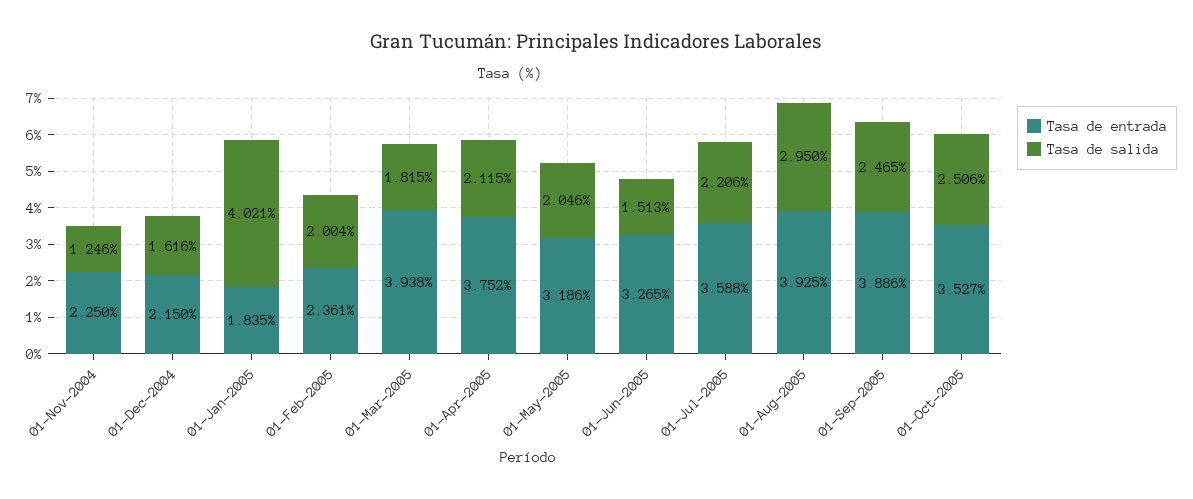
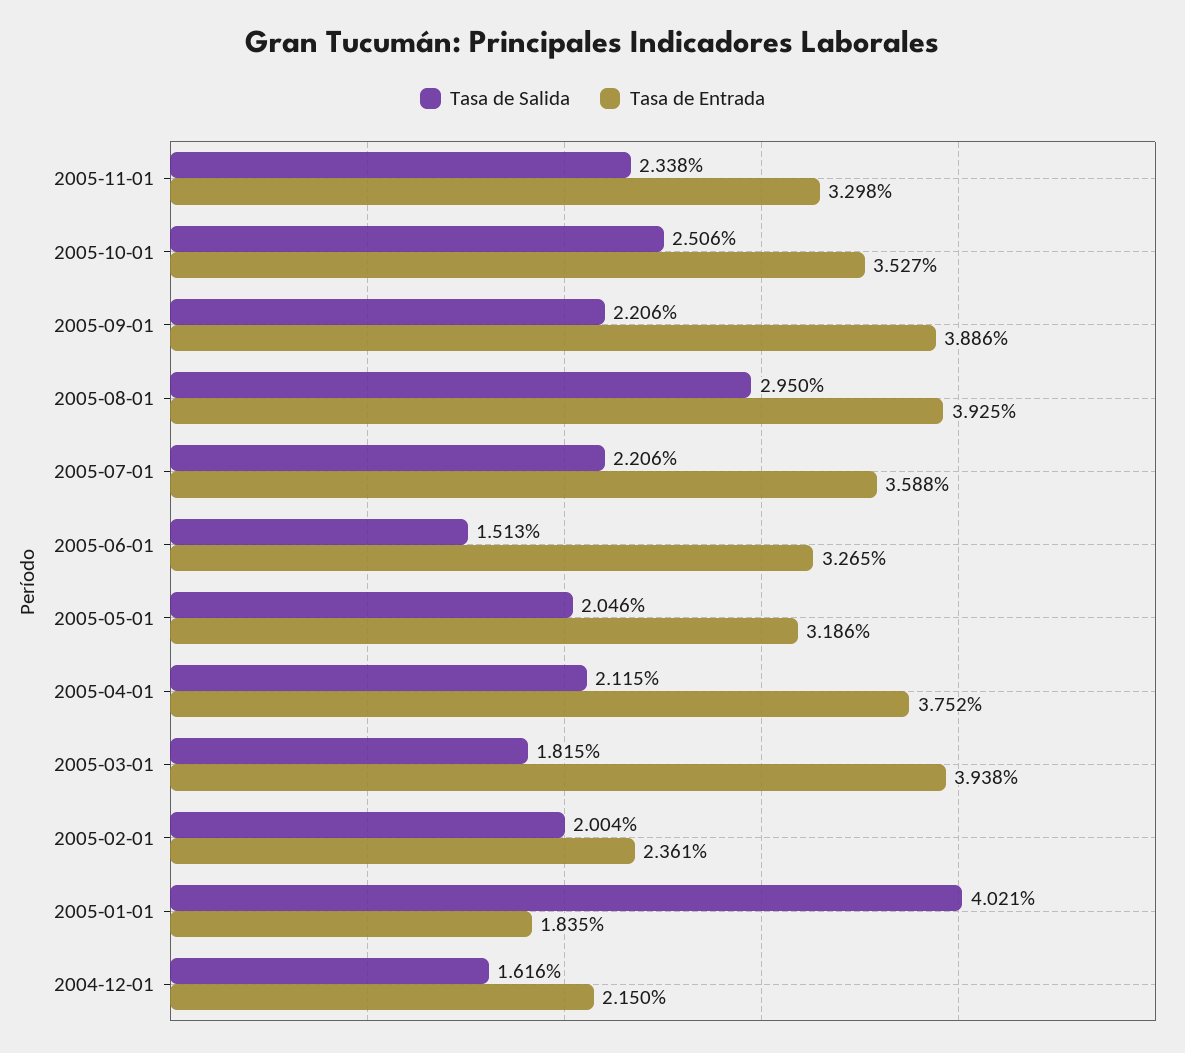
Tasa de entrada, 01-Nov-2004: 2.25 -> none
Tasa de salida, 01-Nov-2004: 1.246 -> none
Tasa de salida, 01-Sep-2005: 2.465 -> 2.206
Tasa de salida, 2005-11-01: none -> 2.338
Tasa de entrada, 2005-11-01: none -> 3.298

